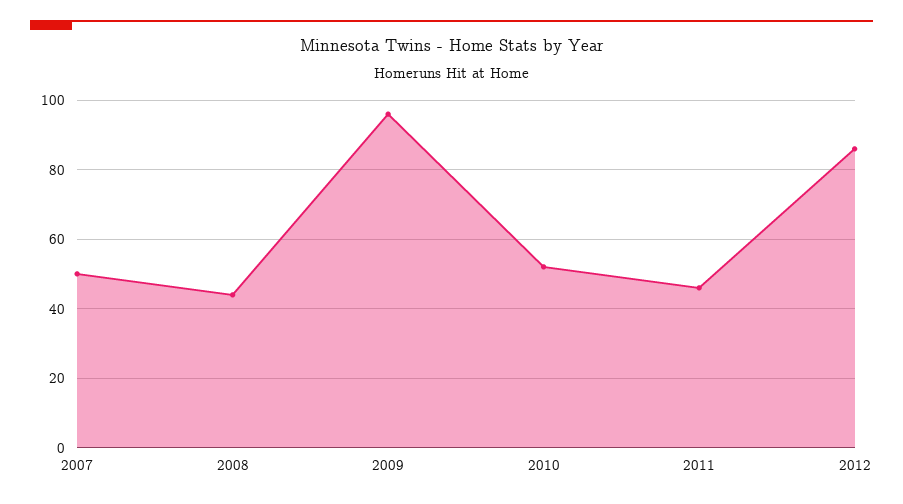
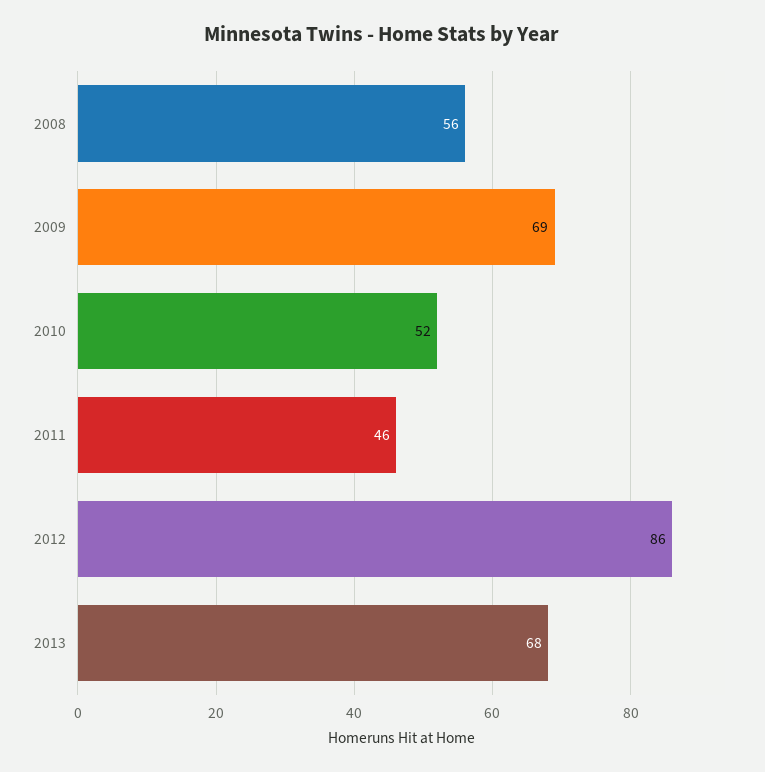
2007: 50 -> none
2008: 45 -> 56
2009: 95 -> 69
2013: none -> 68

